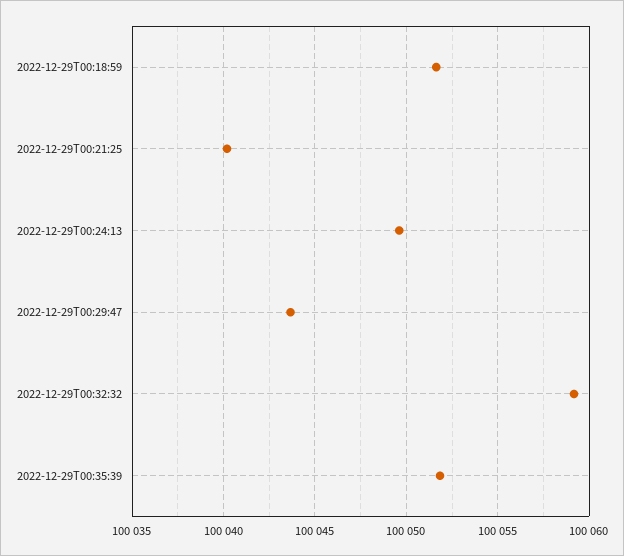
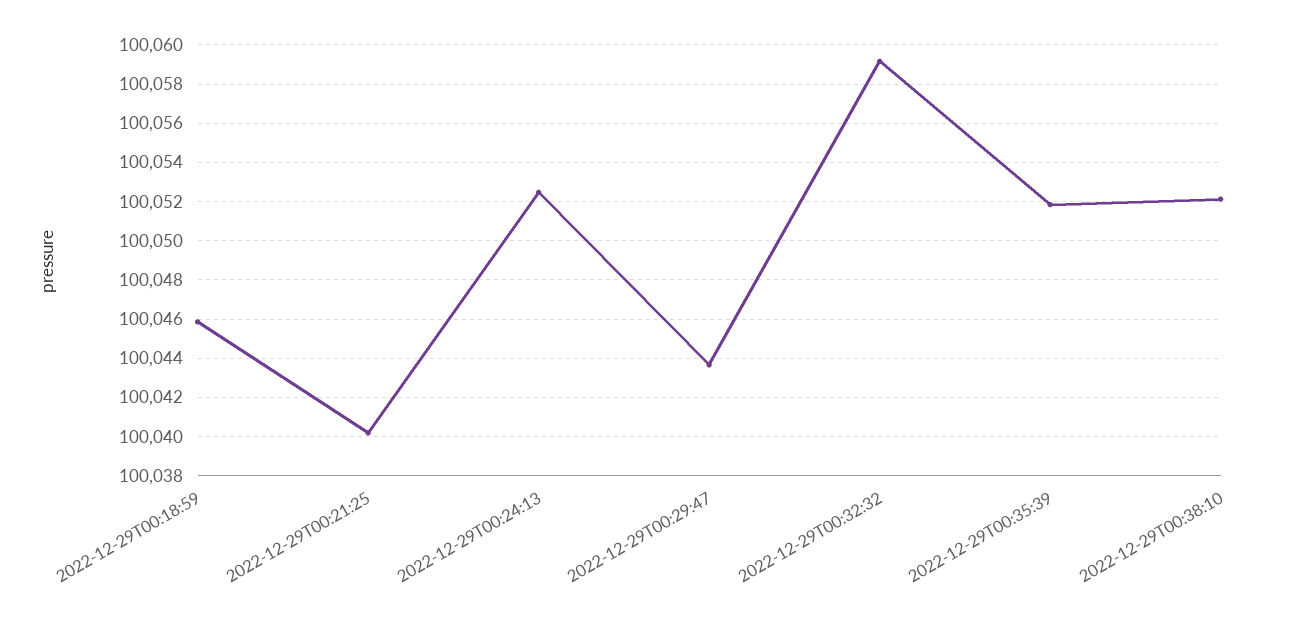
2022-12-29T00:18:59: 100051.5 -> 100046
2022-12-29T00:24:13: 100049.5 -> 100052.5
2022-12-29T00:38:10: none -> 100052

